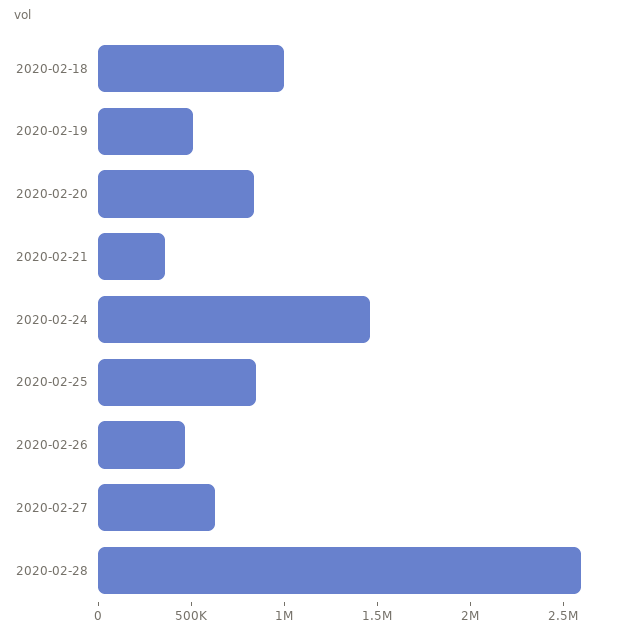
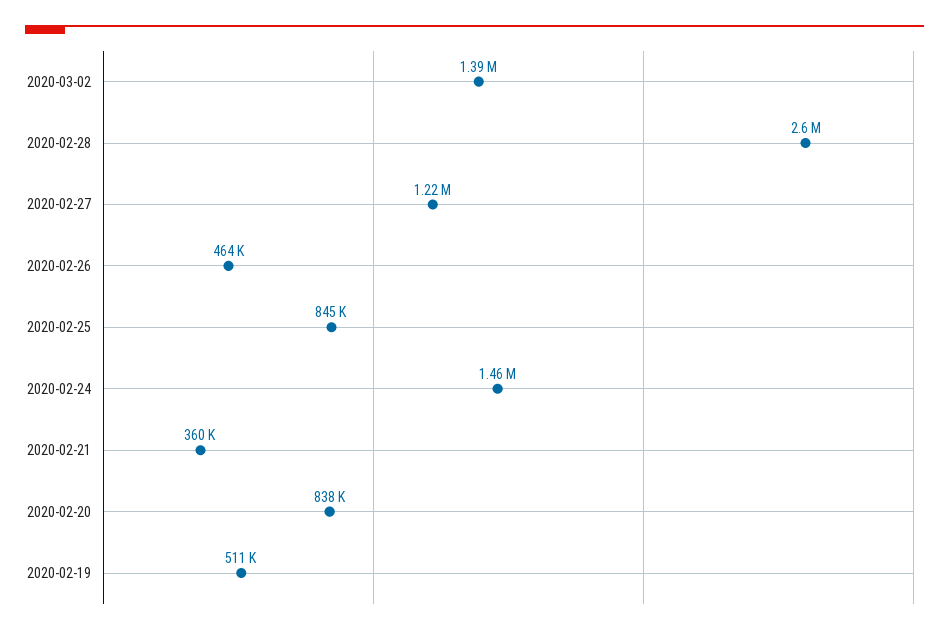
2020-02-18: 1000000 -> none
2020-02-27: 600000 -> 1220000
2020-03-02: none -> 1390000

